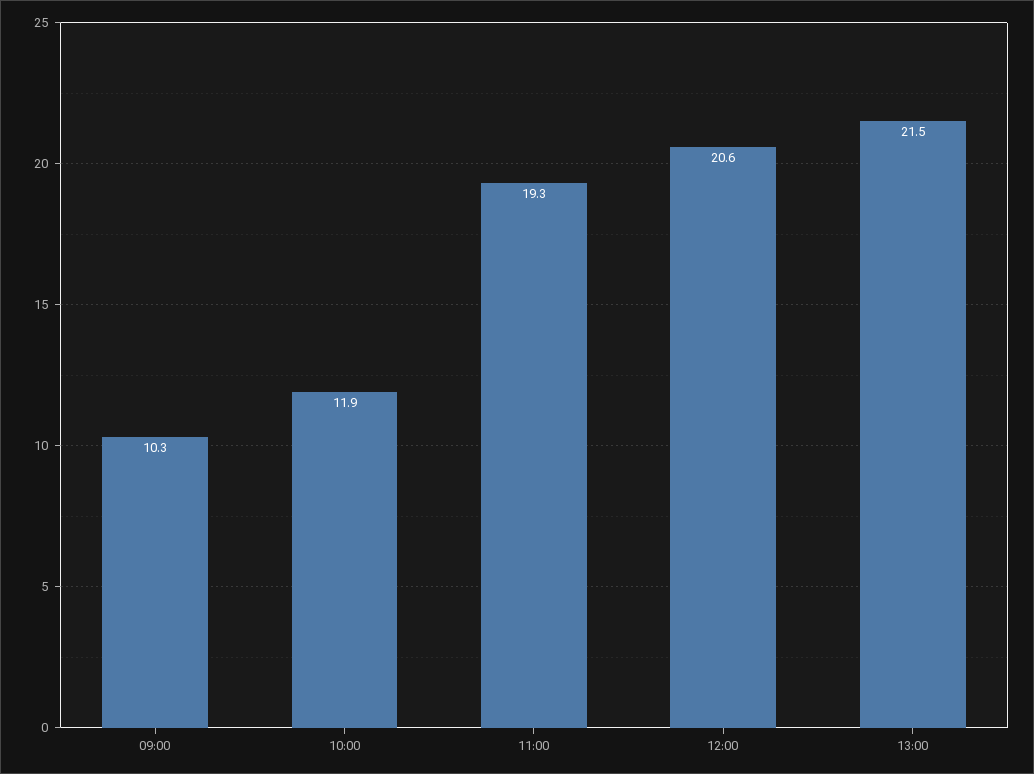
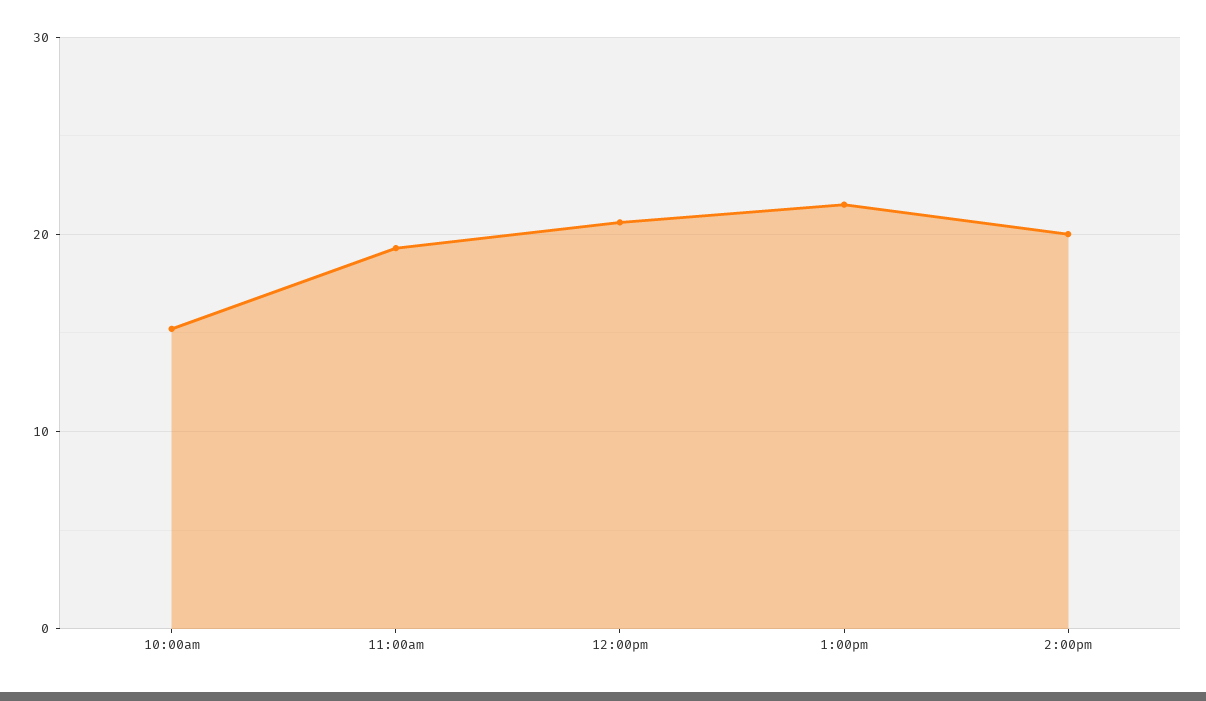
09:00: 10.3 -> none
10:00: 11.9 -> 15
2:00pm: none -> 20

